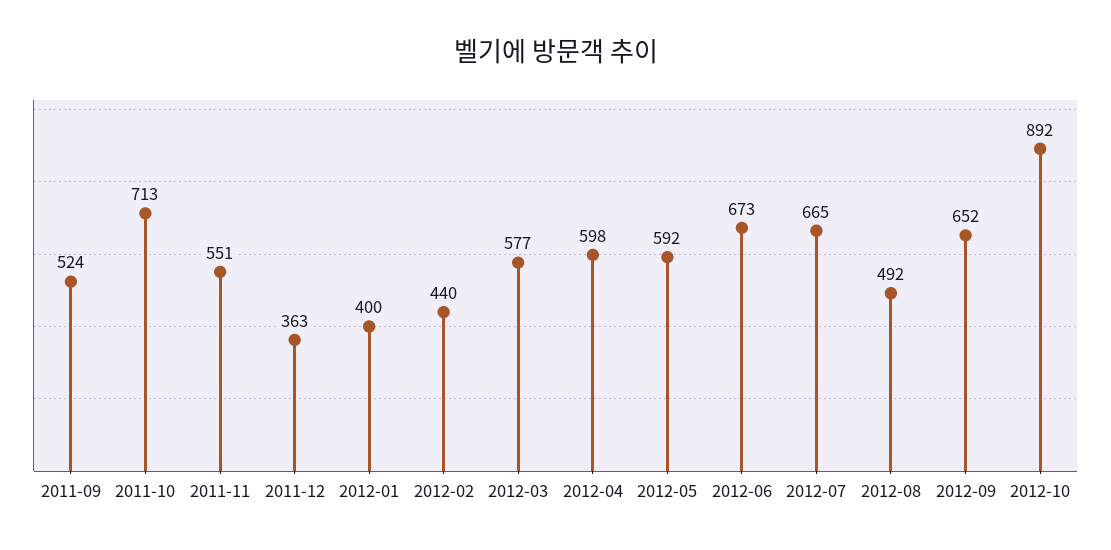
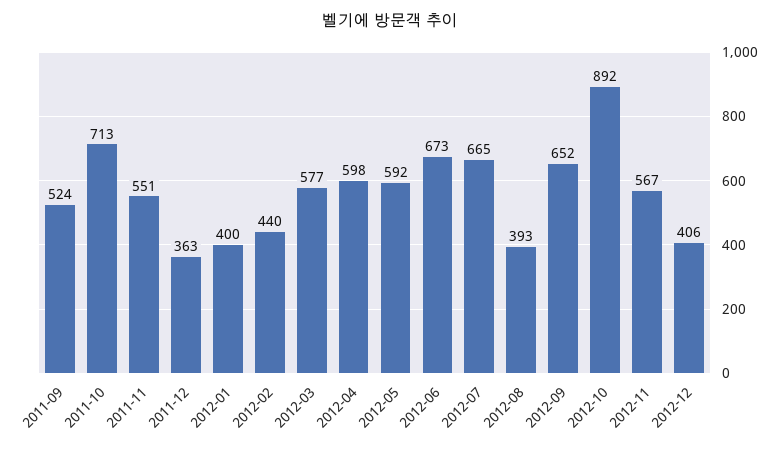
2012-08: 492 -> 393
2012-11: none -> 567
2012-12: none -> 406

